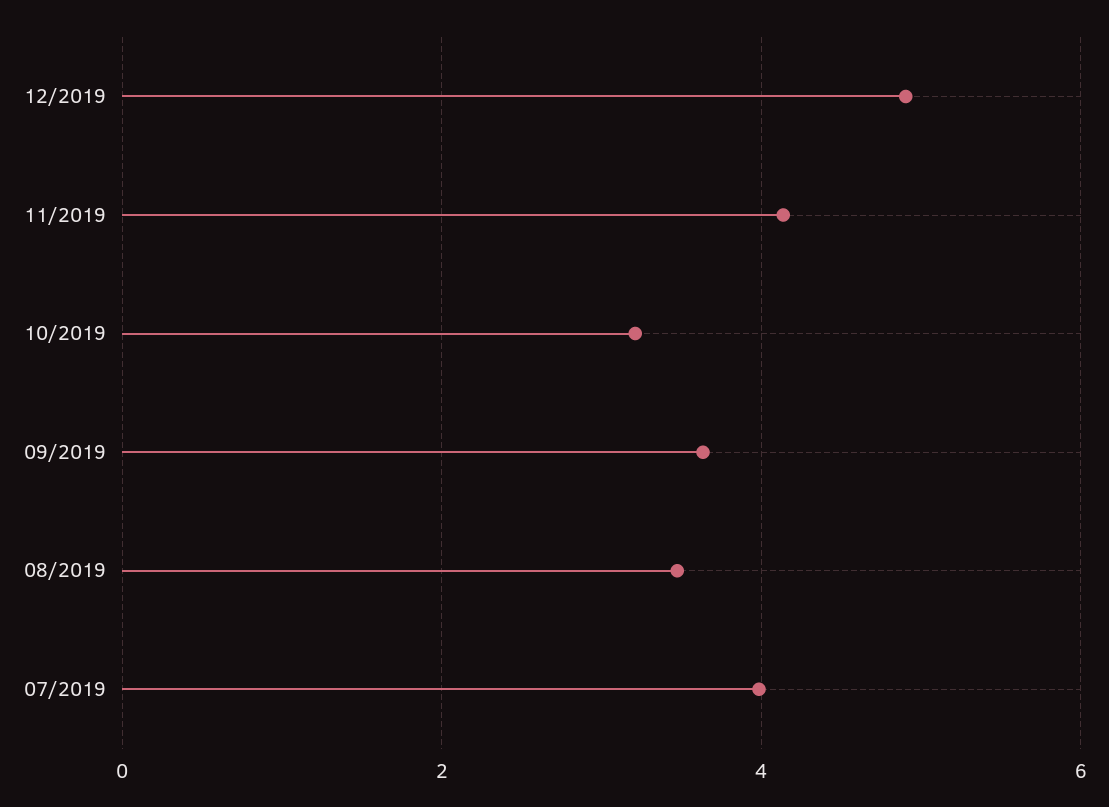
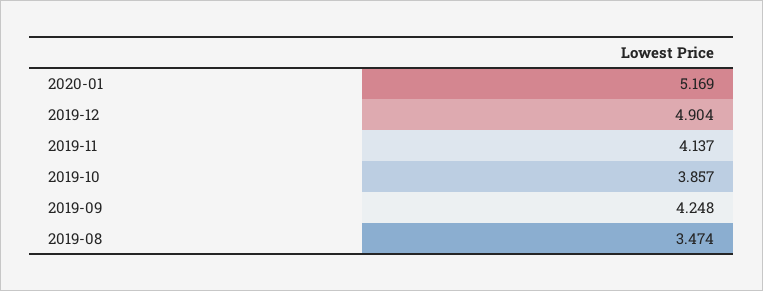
10/2019: 3.2 -> 3.857
09/2019: 3.6 -> 4.248
07/2019: 4 -> none
2020-01: none -> 5.169

